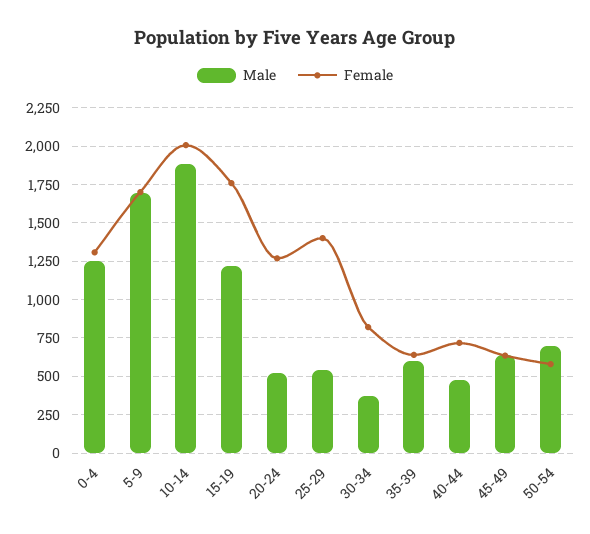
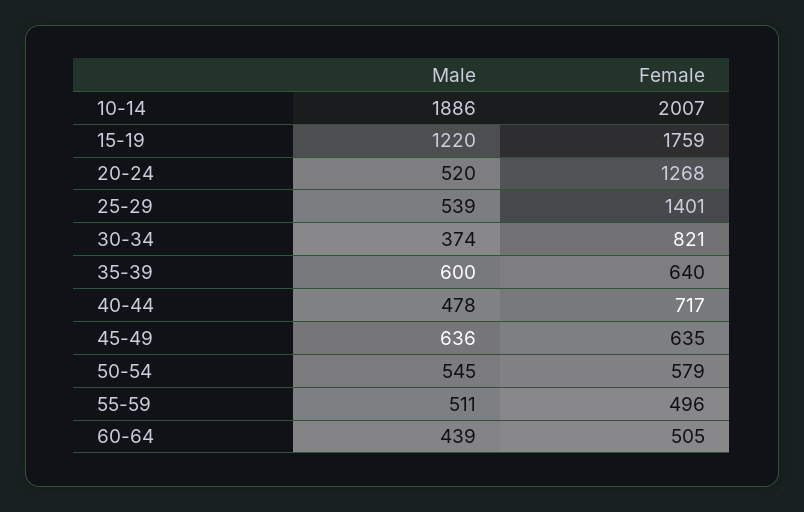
Male, 0-4: 1250 -> none
Female, 0-4: 1300 -> none
Male, 5-9: 1700 -> none
Female, 5-9: 1700 -> none
Male, 50-54: 700 -> 545
Male, 55-59: none -> 511
Female, 55-59: none -> 496
Male, 60-64: none -> 439
Female, 60-64: none -> 505

